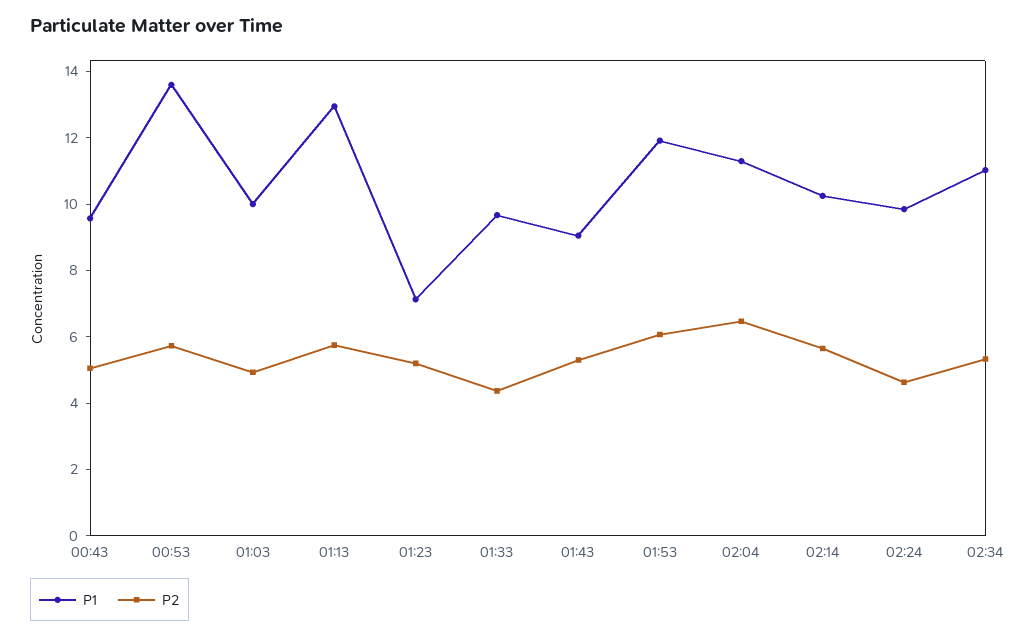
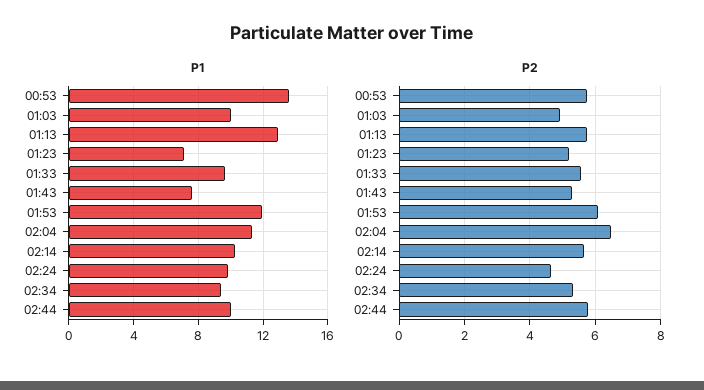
P1, 00:43: 9.5 -> none
P2, 00:43: 5 -> none
P2, 01:33: 4.5 -> 5.6
P1, 01:43: 9 -> 7.5
P1, 02:34: 11 -> 9.5
P1, 02:44: none -> 10
P2, 02:44: none -> 5.8

